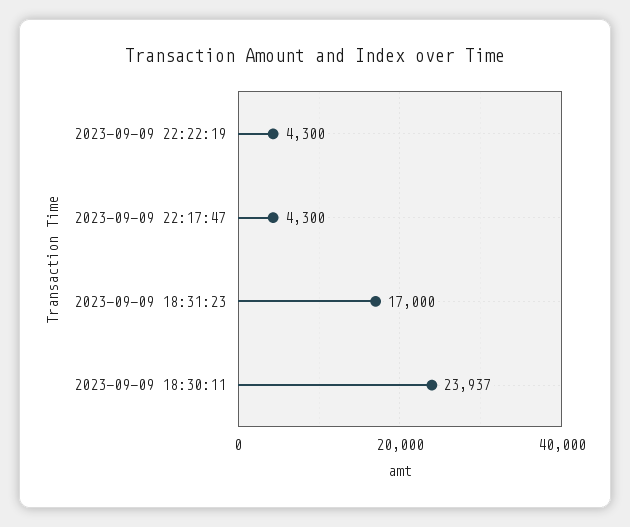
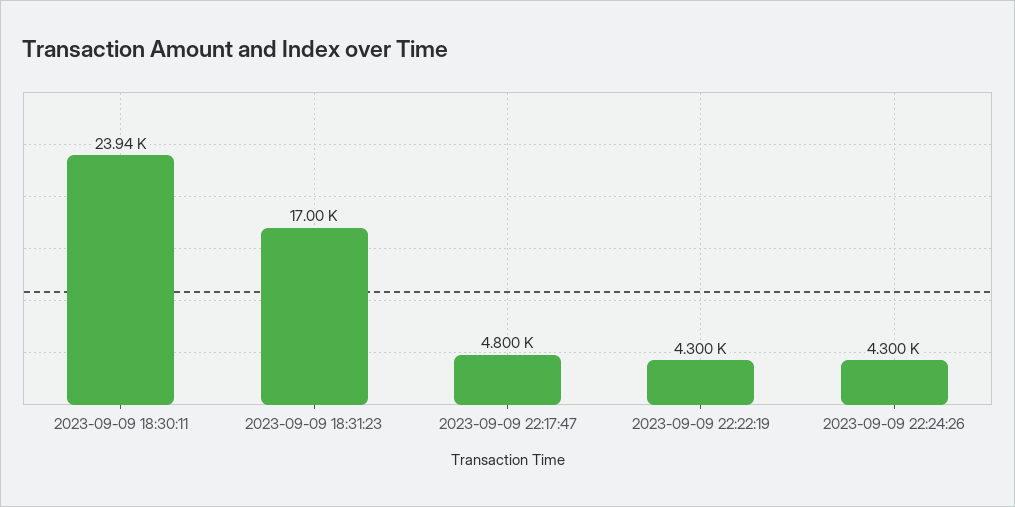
2023-09-09 22:17:47: 4300 -> 4800
2023-09-09 22:24:26: none -> 4300

